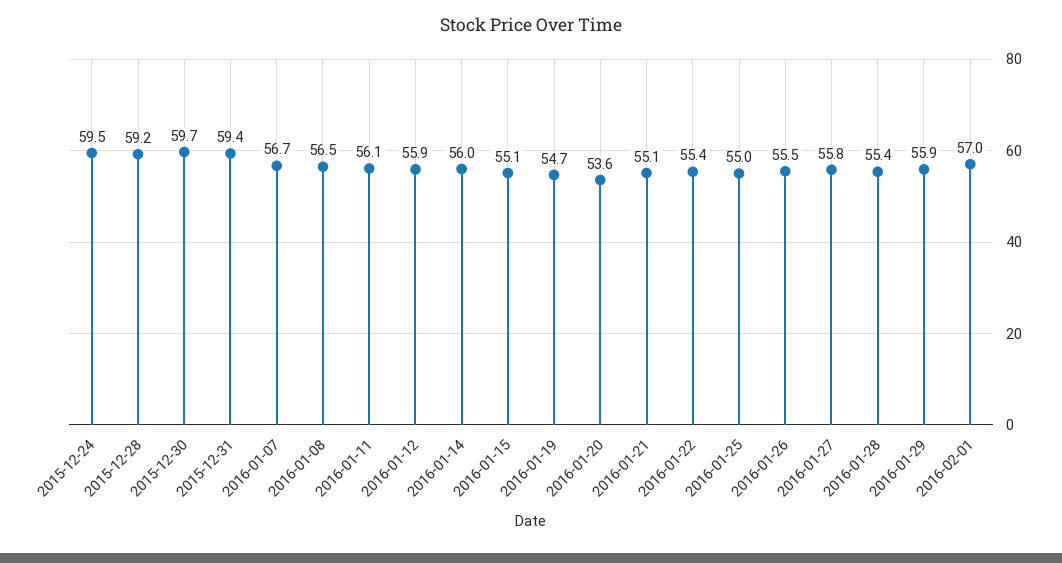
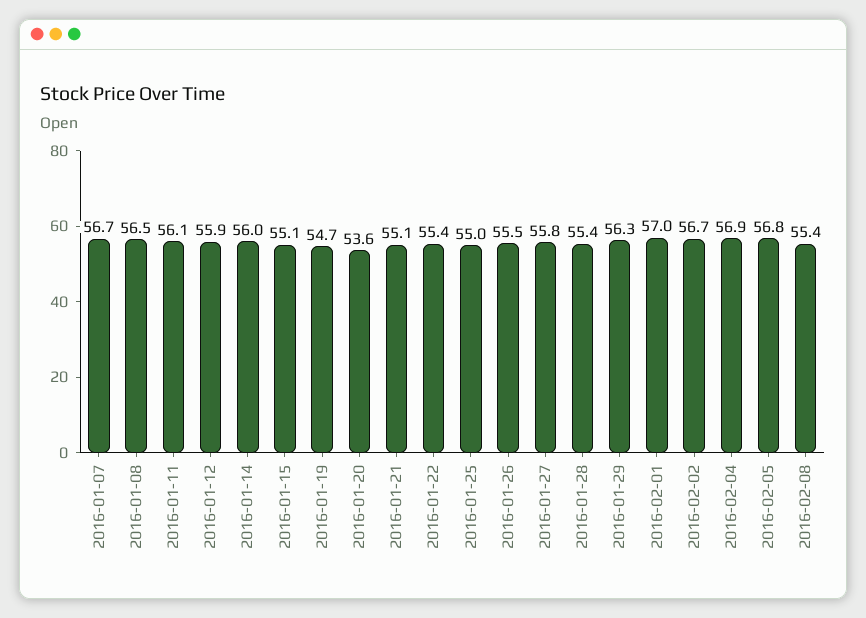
2015-12-24: 59.5 -> none
2015-12-28: 59.2 -> none
2015-12-30: 59.7 -> none
2015-12-31: 59.4 -> none
2016-01-29: 55.9 -> 56.3
2016-02-02: none -> 56.7
2016-02-04: none -> 56.9
2016-02-05: none -> 56.8
2016-02-08: none -> 55.4

